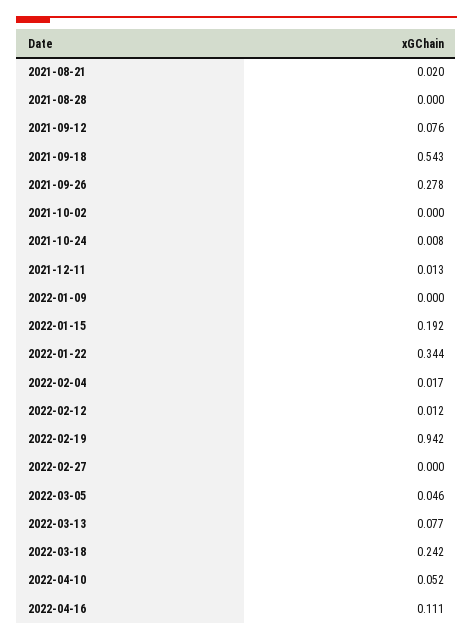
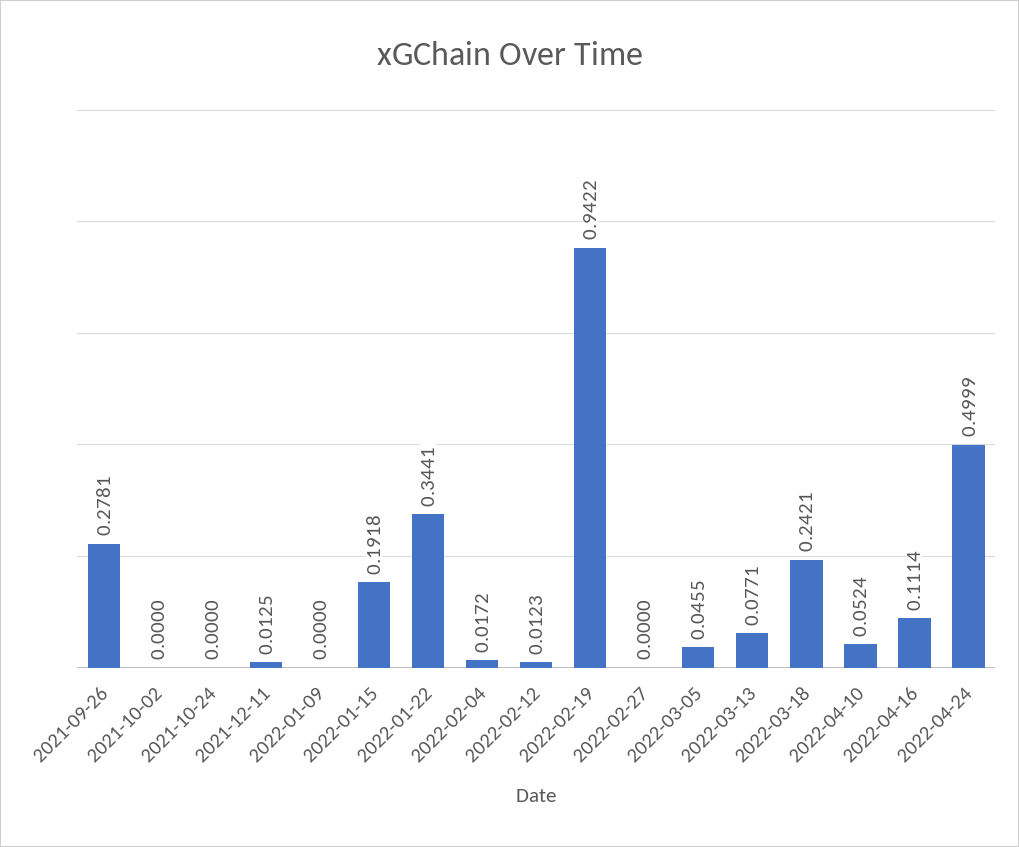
2021-08-21: 0.02 -> none
2021-08-28: 0 -> none
2021-09-12: 0.076 -> none
2021-09-18: 0.543 -> none
2021-10-24: 0.008 -> 0
2022-04-24: none -> 0.4999

